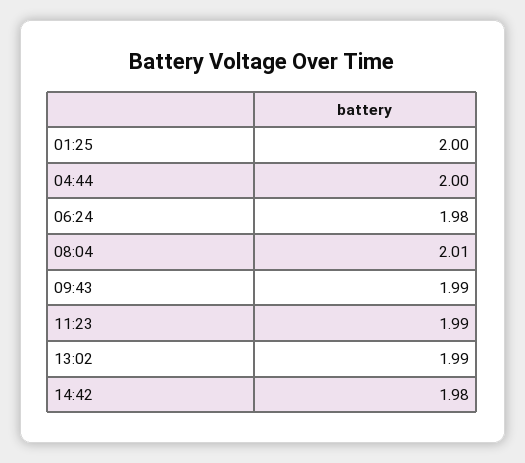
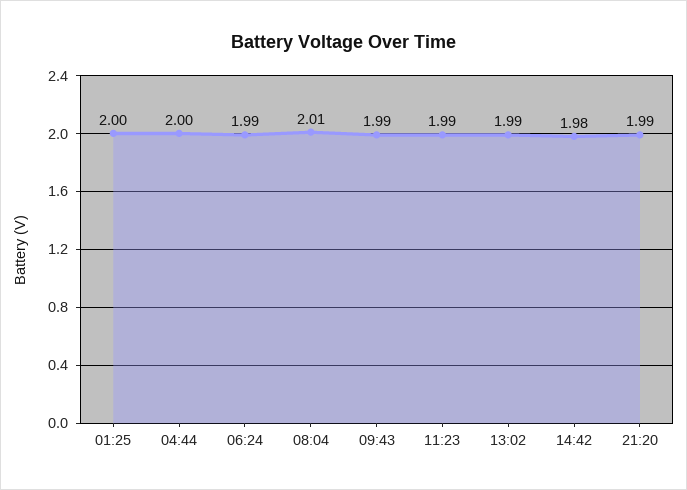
06:24: 1.98 -> 1.99
21:20: none -> 1.99

